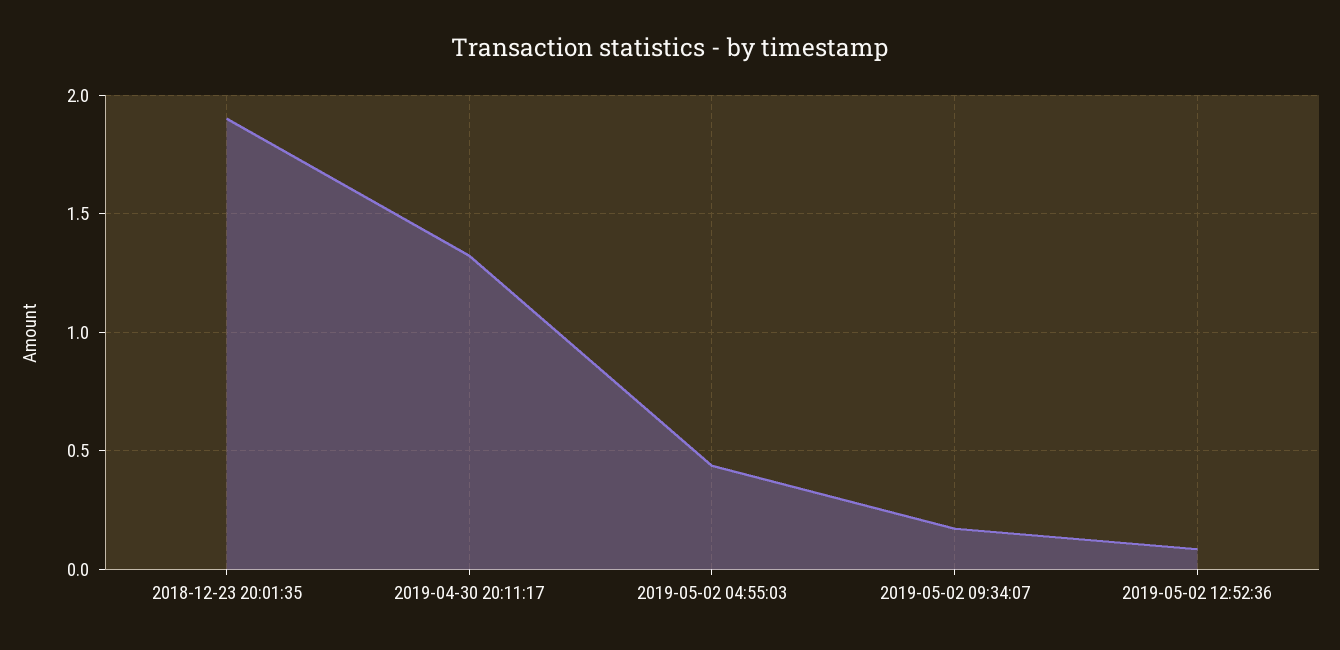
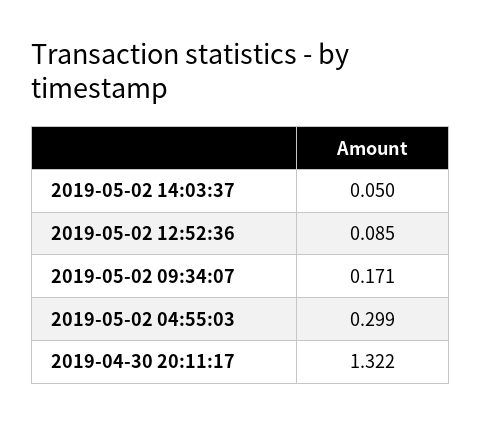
2018-12-23 20:01:35: 1.9 -> none
2019-05-02 04:55:03: 0.45 -> 0.299
2019-05-02 14:03:37: none -> 0.05

